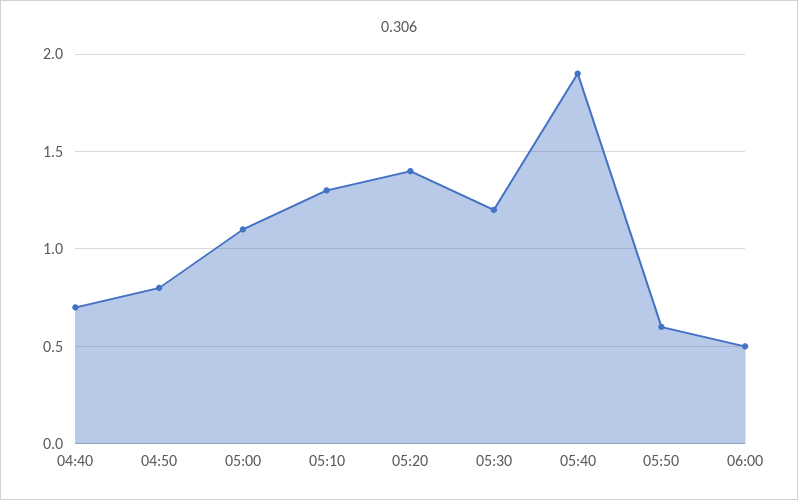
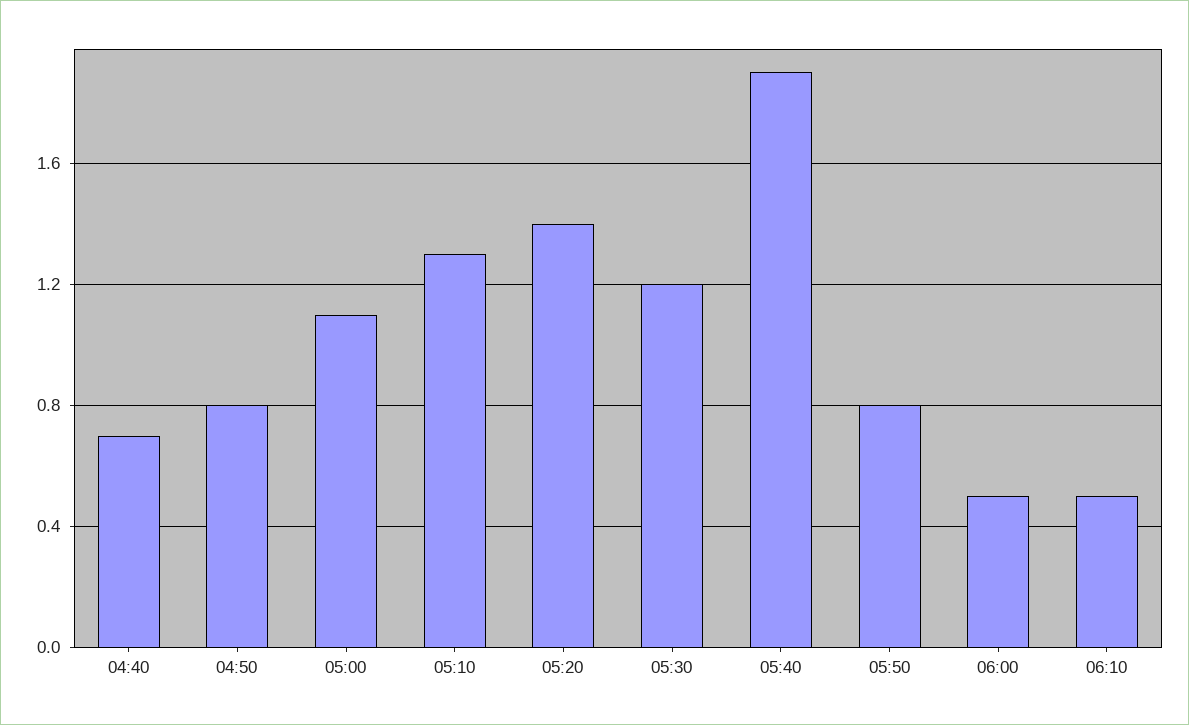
05:50: 0.6 -> 0.8
06:10: none -> 0.5

